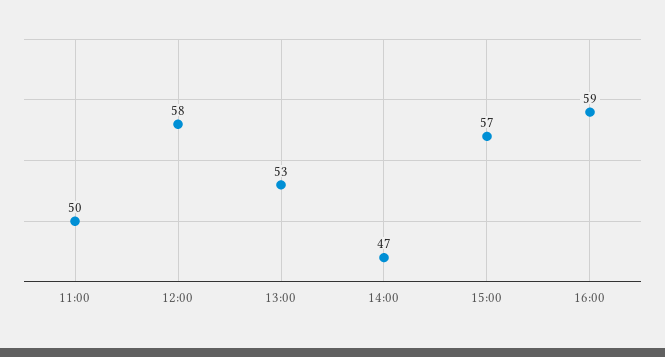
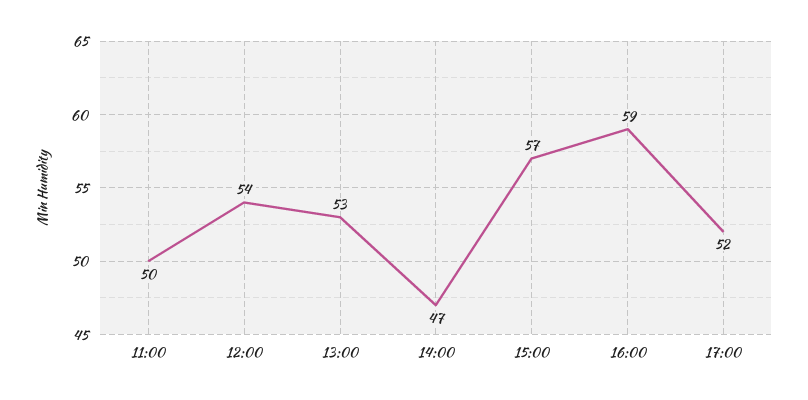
12:00: 58 -> 54
17:00: none -> 52

